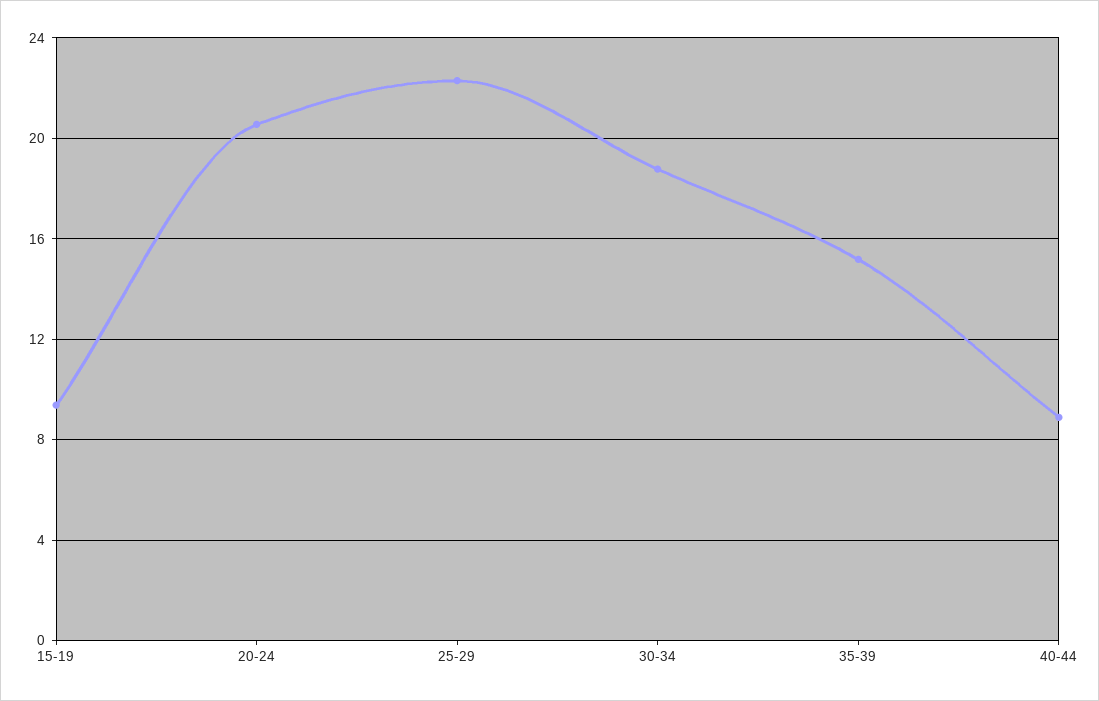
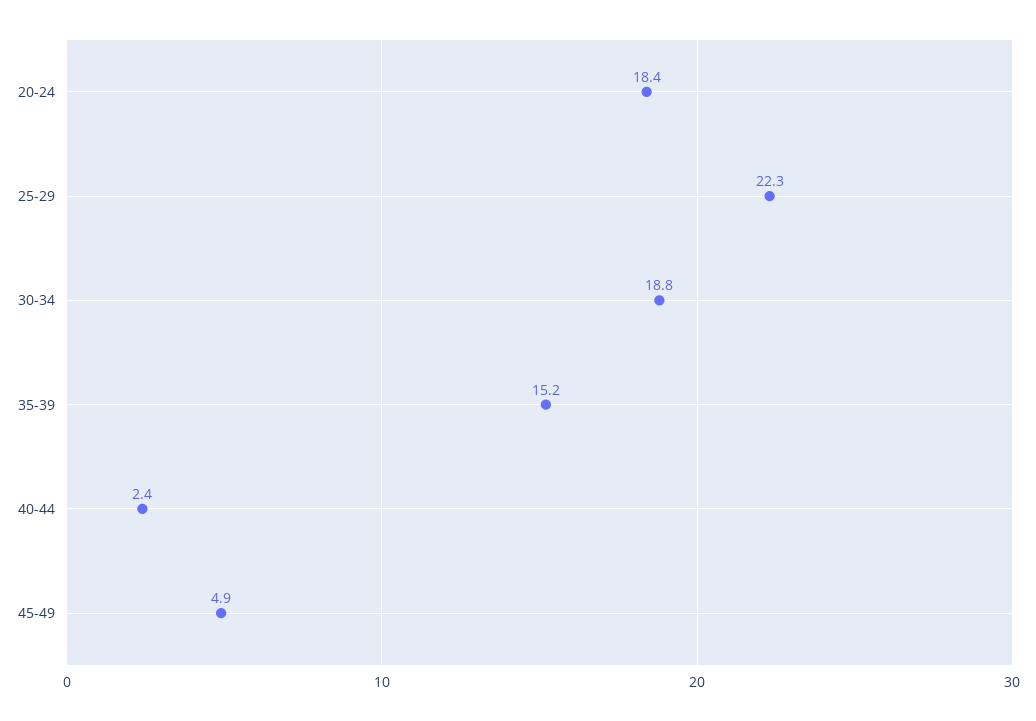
15-19: 9.5 -> none
20-24: 20.5 -> 18.4
40-44: 9 -> 2.4
45-49: none -> 4.9

